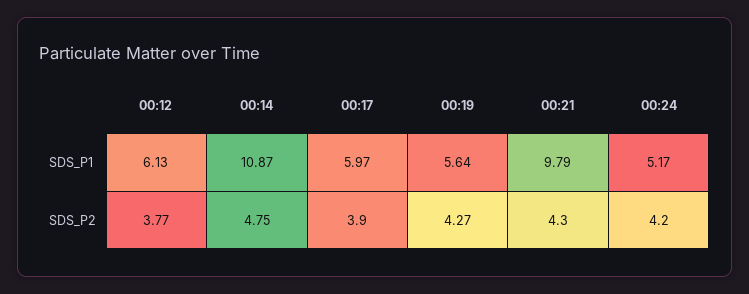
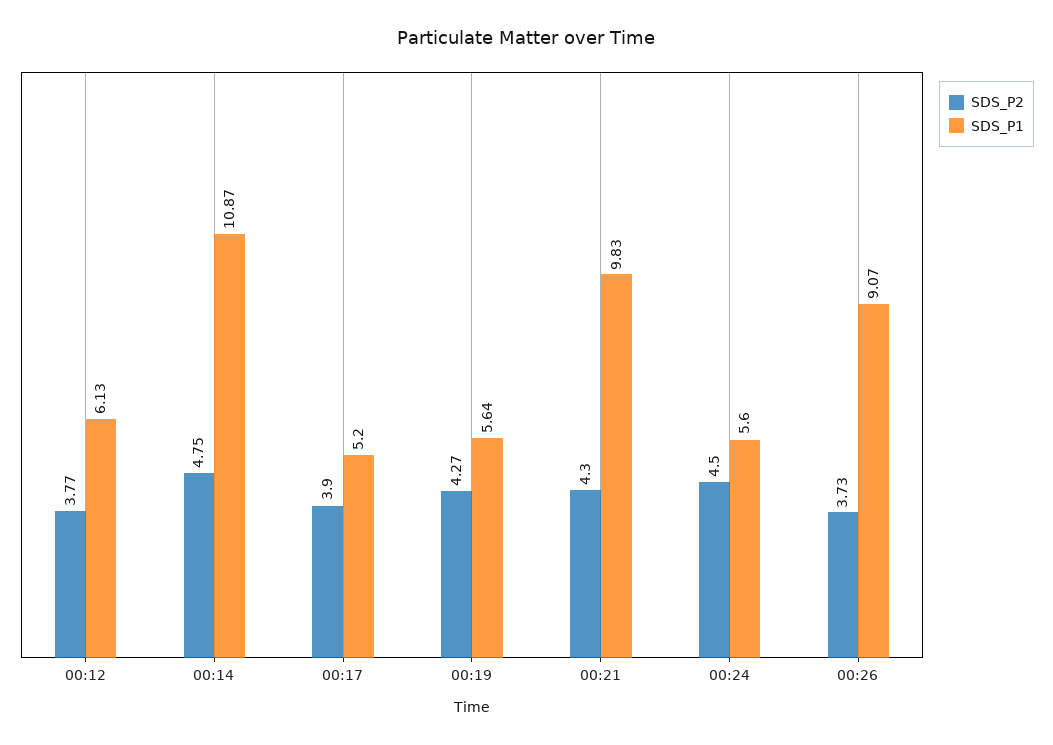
SDS_P1, 00:17: 5.97 -> 5.2
SDS_P1, 00:21: 9.79 -> 9.83
SDS_P1, 00:24: 5.17 -> 5.6
SDS_P2, 00:24: 4.2 -> 4.5
SDS_P2, 00:26: none -> 3.73
SDS_P1, 00:26: none -> 9.07

